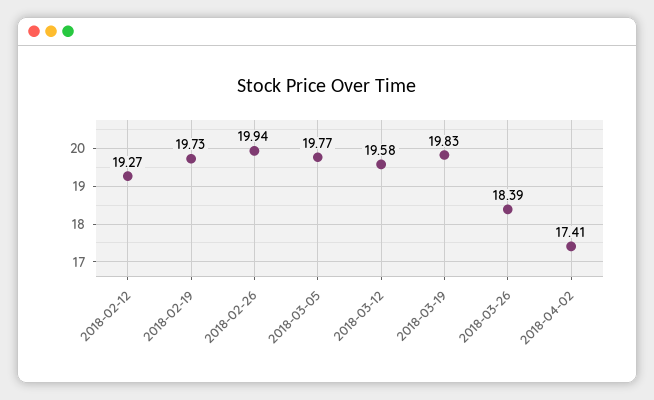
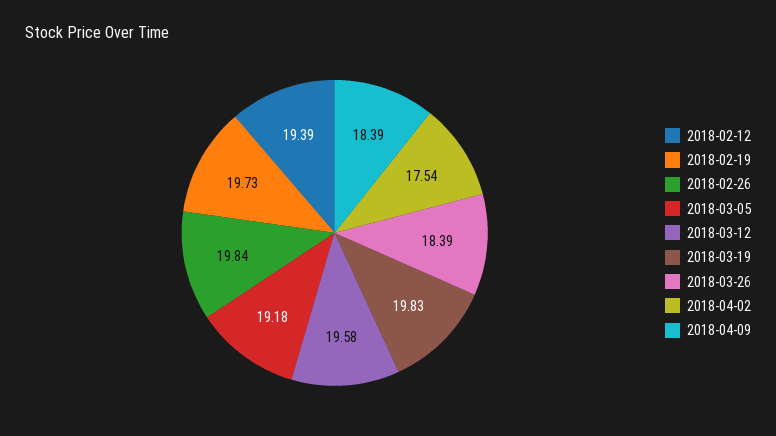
2018-02-12: 19.27 -> 19.39
2018-02-26: 19.94 -> 19.84
2018-03-05: 19.77 -> 19.18
2018-04-02: 17.41 -> 17.54
2018-04-09: none -> 18.39

